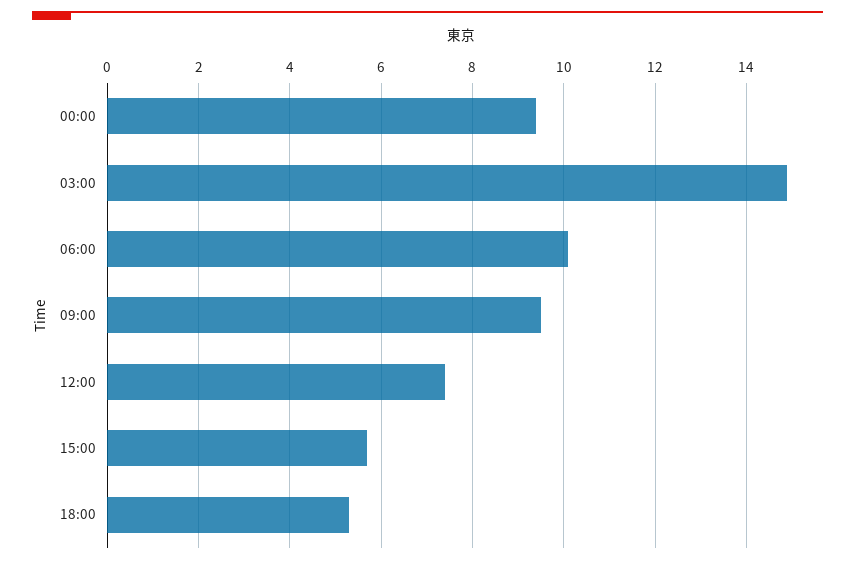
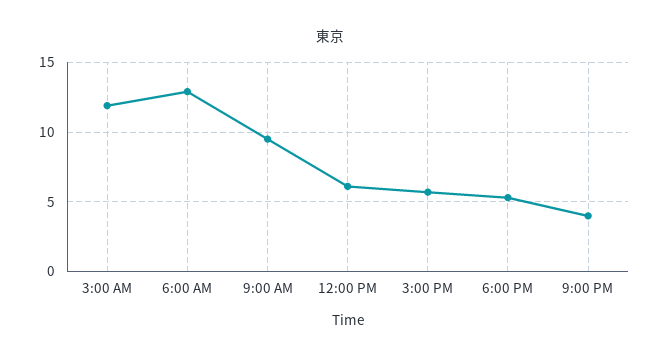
00:00: 9.5 -> none
03:00: 15 -> 12
06:00: 10 -> 13
12:00: 7.5 -> 6
9:00 PM: none -> 4

